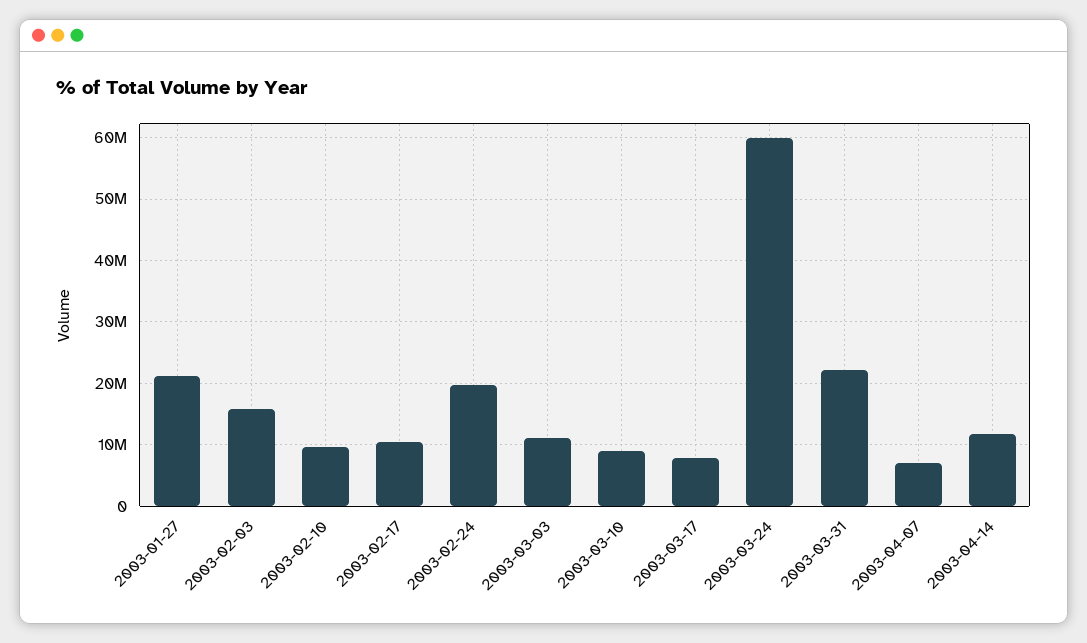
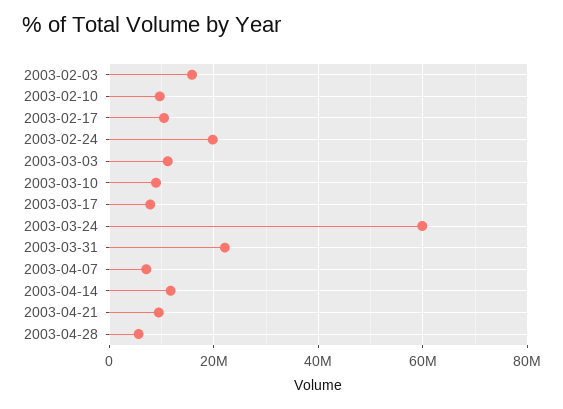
2003-01-27: 21000000 -> none
2003-04-21: none -> 10000000
2003-04-28: none -> 6000000

